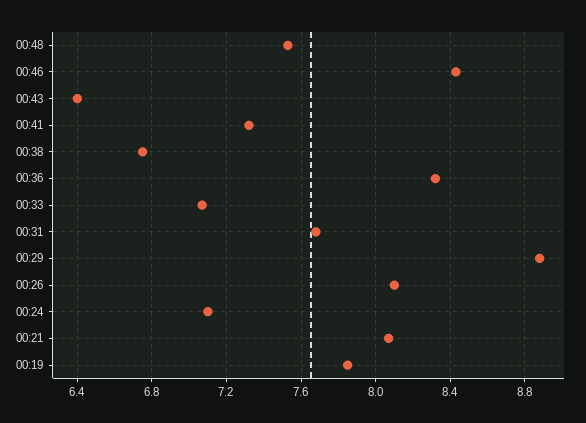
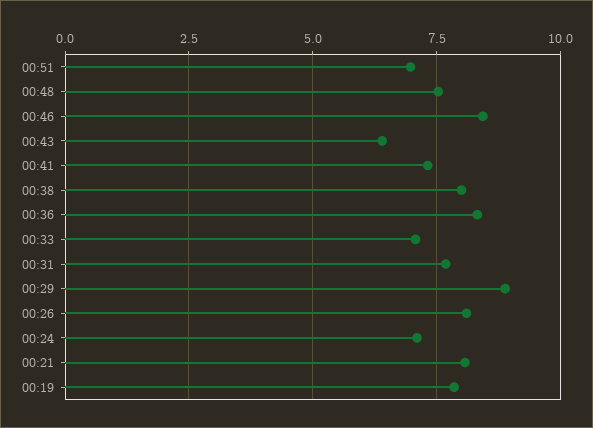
00:38: 6.75 -> 8
00:51: none -> 7

